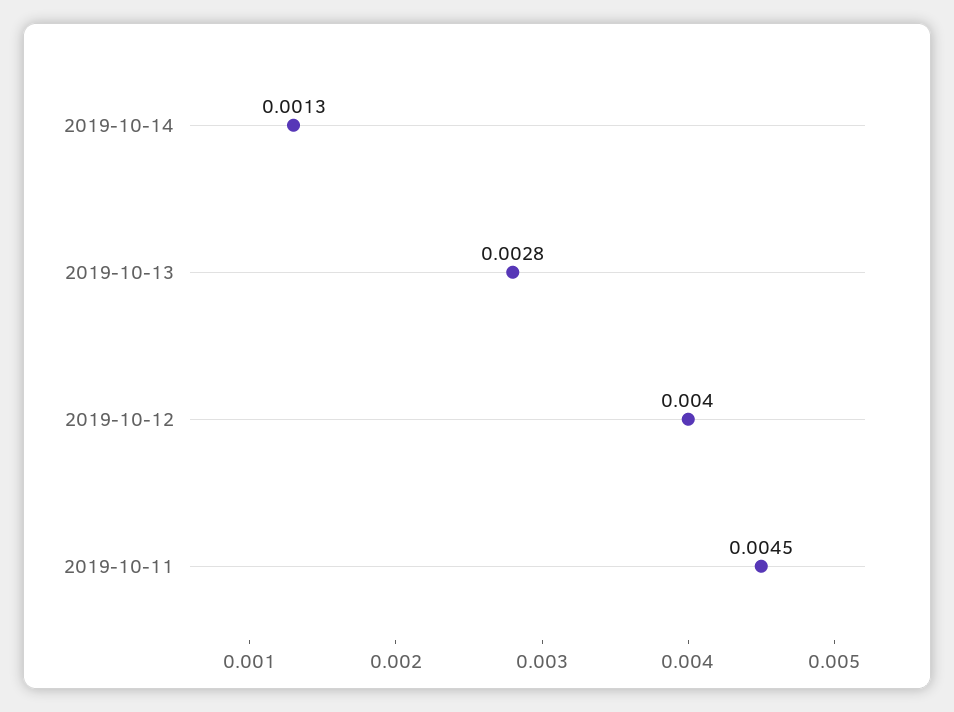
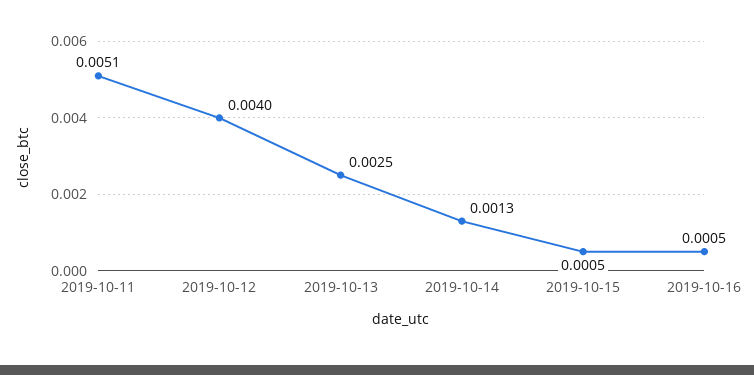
2019-10-13: 0.0028 -> 0.0025
2019-10-11: 0.0045 -> 0.0051
2019-10-15: none -> 0.0005
2019-10-16: none -> 0.0005

